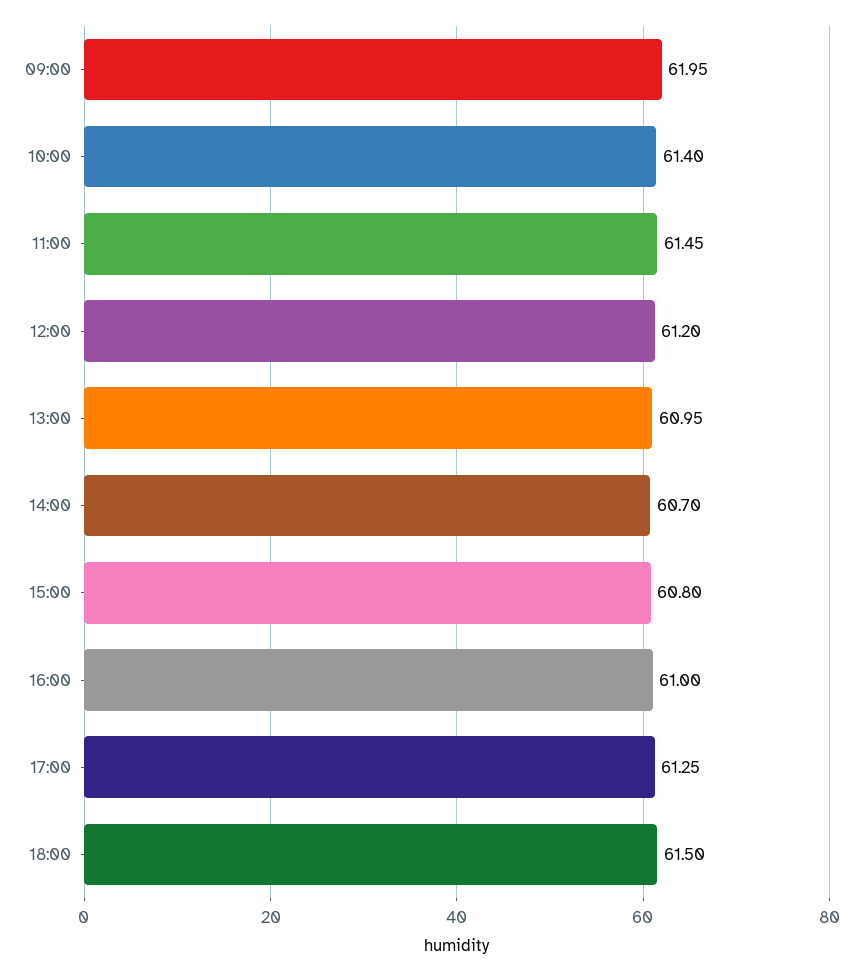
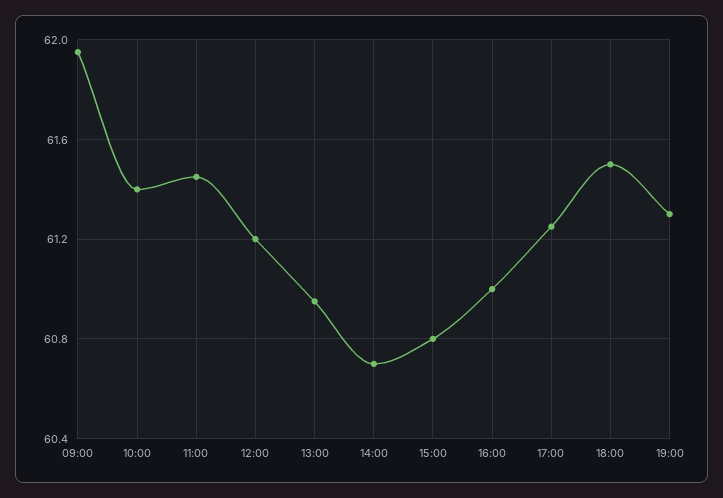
19:00: none -> 61.3

